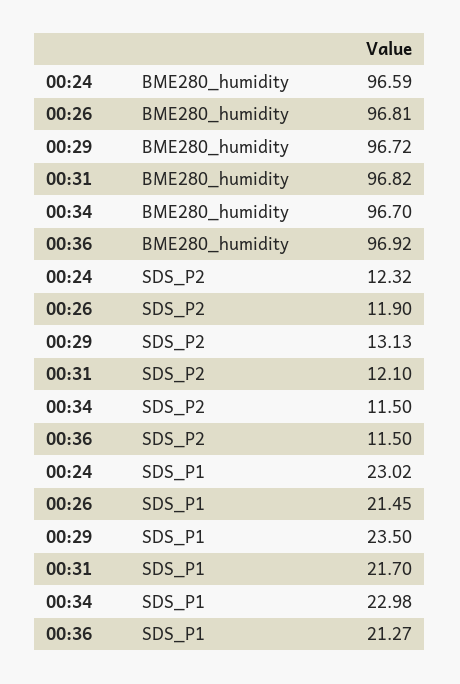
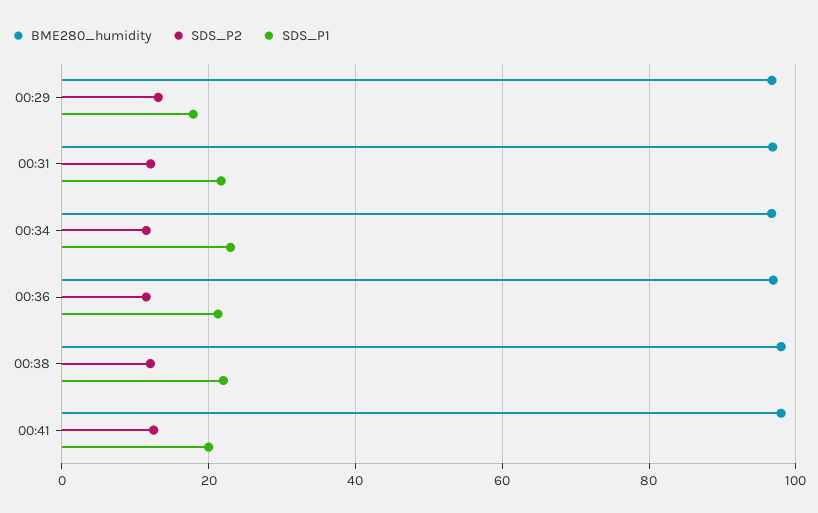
BME280_humidity, 00:24: 96.59 -> none
BME280_humidity, 00:26: 96.81 -> none
SDS_P2, 00:24: 12.32 -> none
SDS_P2, 00:26: 11.9 -> none
SDS_P1, 00:24: 23.02 -> none
SDS_P1, 00:26: 21.45 -> none
SDS_P1, 00:29: 23.5 -> 18
BME280_humidity, 00:38: none -> 98
SDS_P2, 00:38: none -> 12
SDS_P1, 00:38: none -> 22
BME280_humidity, 00:41: none -> 98
SDS_P2, 00:41: none -> 12
SDS_P1, 00:41: none -> 20

